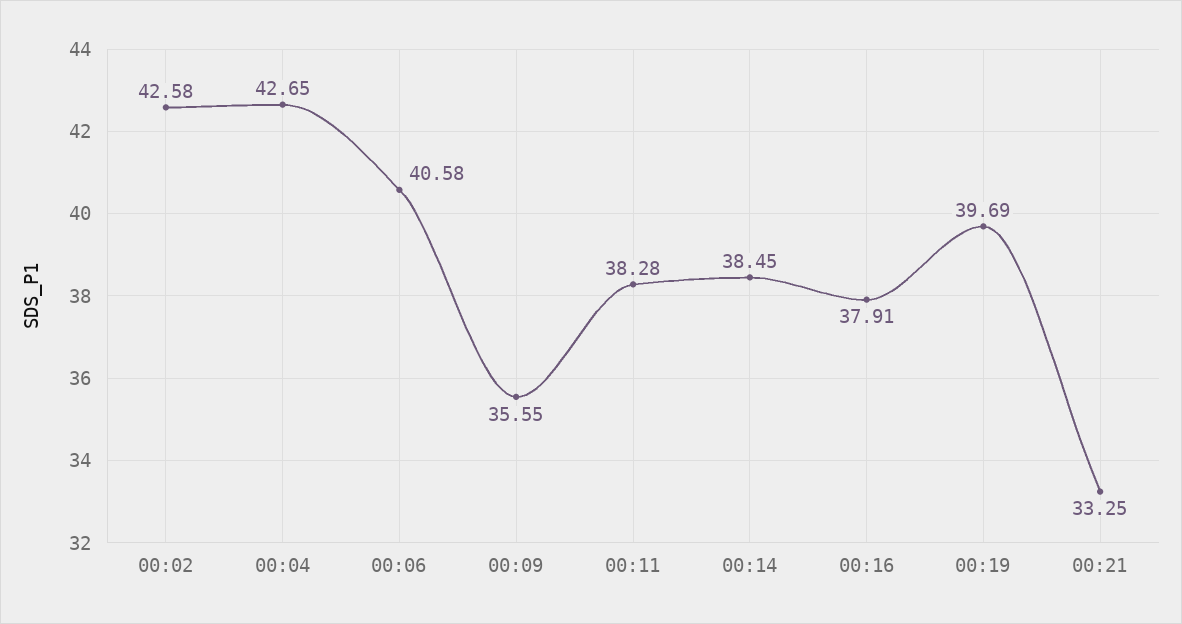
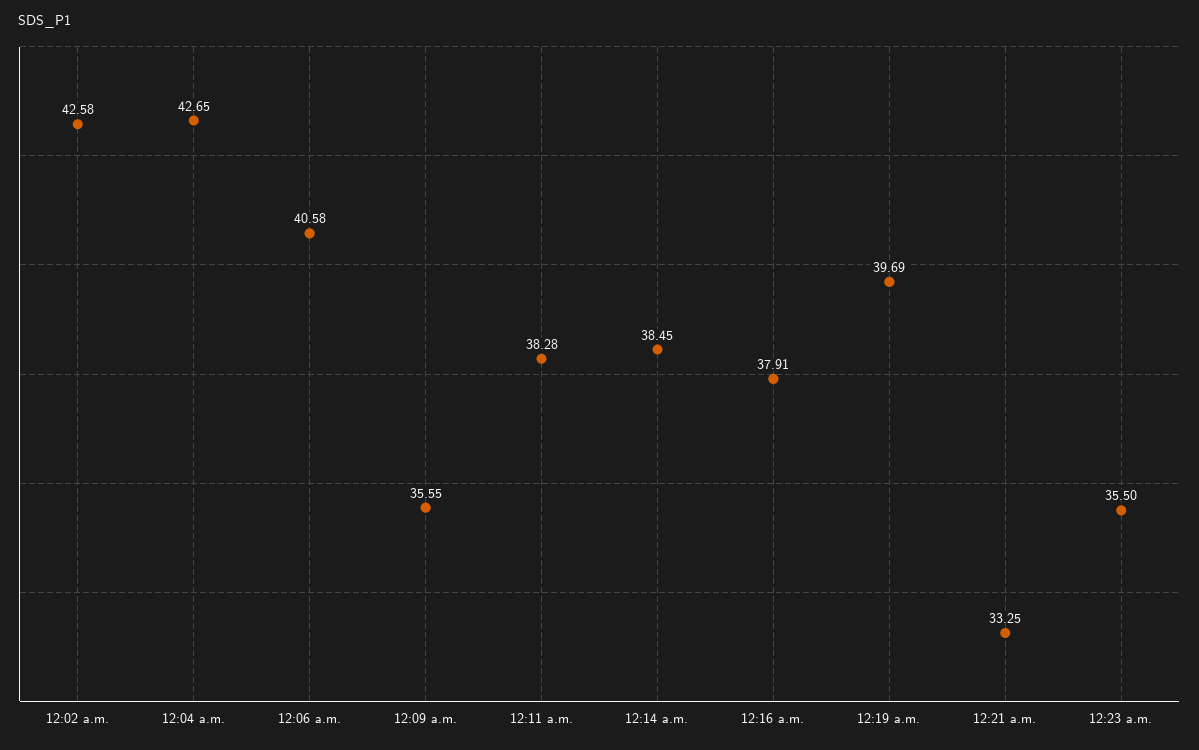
12:23 a.m.: none -> 35.5

